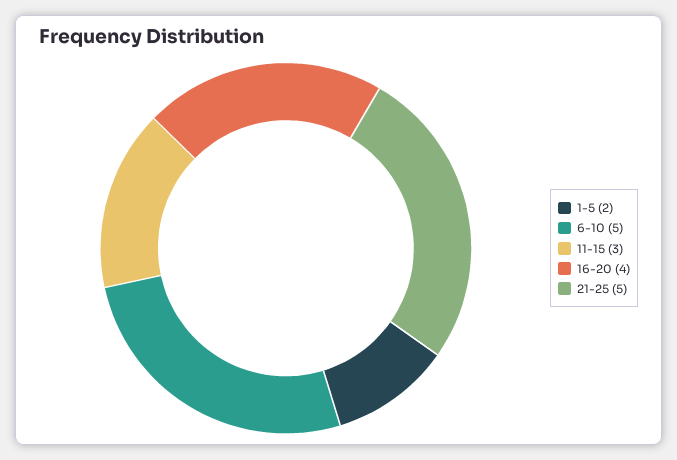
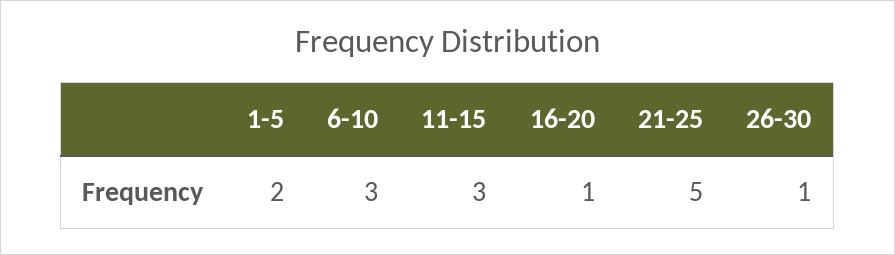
6-10: 5 -> 3
16-20: 4 -> 1
26-30: none -> 1

